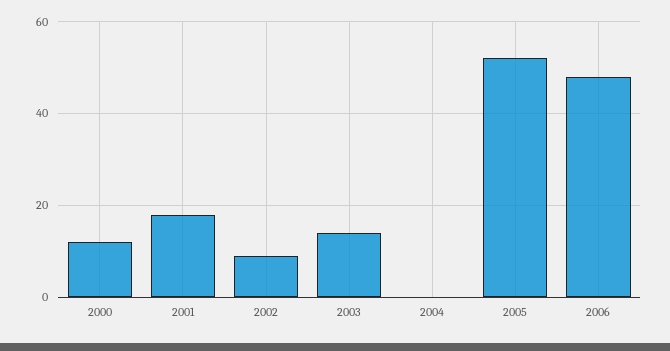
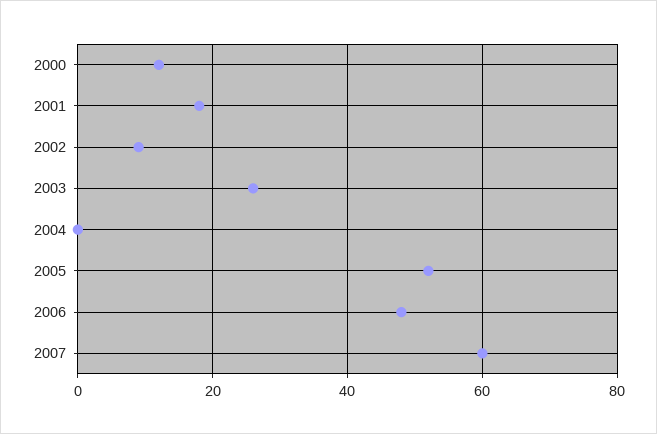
2003: 15 -> 25
2007: none -> 60

